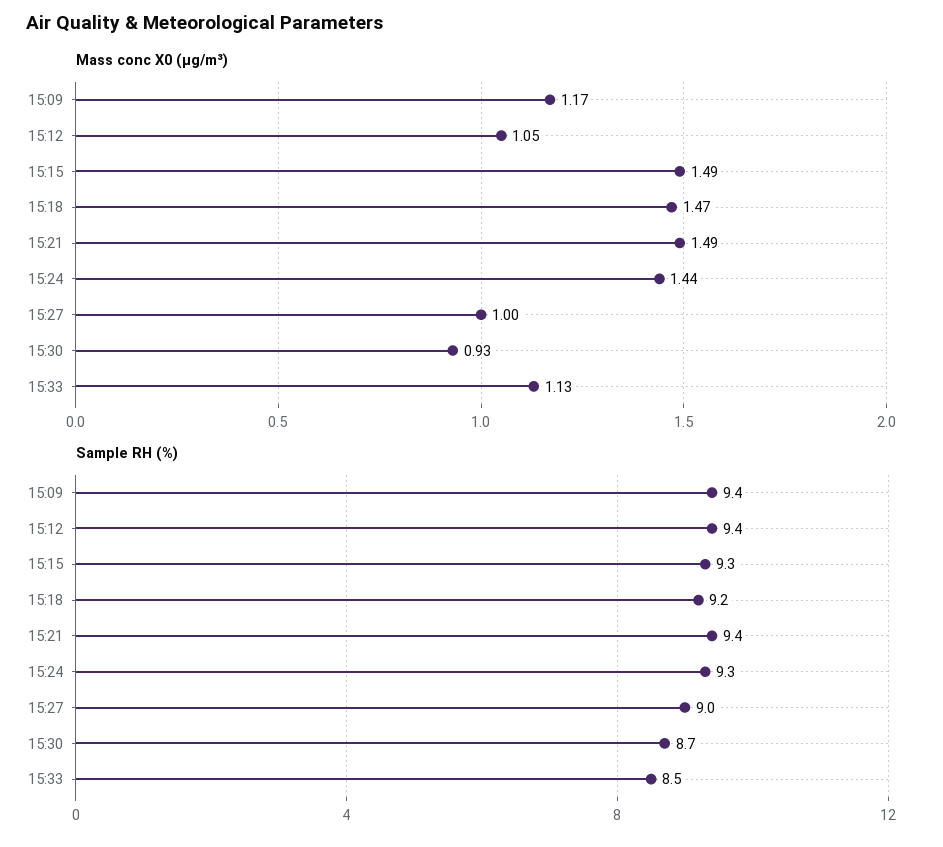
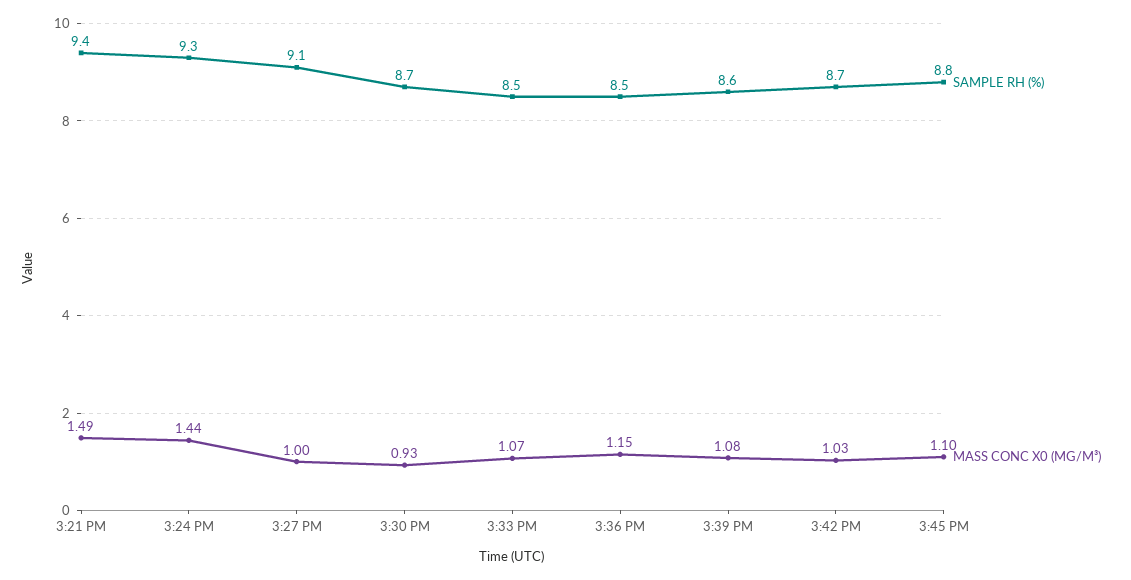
Mass conc X0 (μg/m³), 15:09: 1.17 -> none
Mass conc X0 (μg/m³), 15:12: 1.05 -> none
Mass conc X0 (μg/m³), 15:15: 1.49 -> none
Mass conc X0 (μg/m³), 15:18: 1.47 -> none
Mass conc X0 (μg/m³), 15:33: 1.13 -> 1.07
Sample RH (%), 15:09: 9.4 -> none
Sample RH (%), 15:12: 9.4 -> none
Sample RH (%), 15:15: 9.3 -> none
Sample RH (%), 15:18: 9.2 -> none
Sample RH (%), 15:27: 9 -> 9.1
Sample RH (%), 3:36 PM: none -> 8.5
Mass conc X0 (μg/m³), 3:36 PM: none -> 1.15
Sample RH (%), 3:39 PM: none -> 8.6
Mass conc X0 (μg/m³), 3:39 PM: none -> 1.08
Sample RH (%), 3:42 PM: none -> 8.7
Mass conc X0 (μg/m³), 3:42 PM: none -> 1.03
Sample RH (%), 3:45 PM: none -> 8.8
Mass conc X0 (μg/m³), 3:45 PM: none -> 1.1

